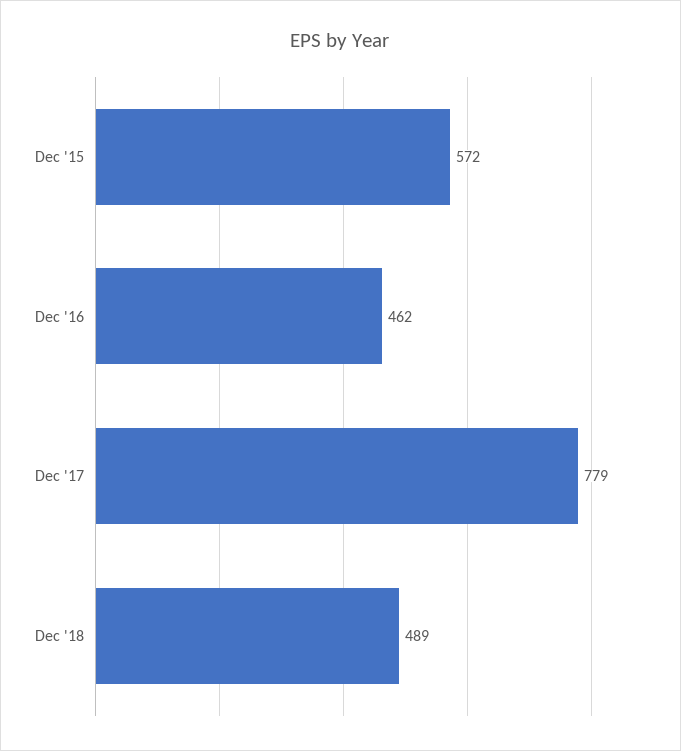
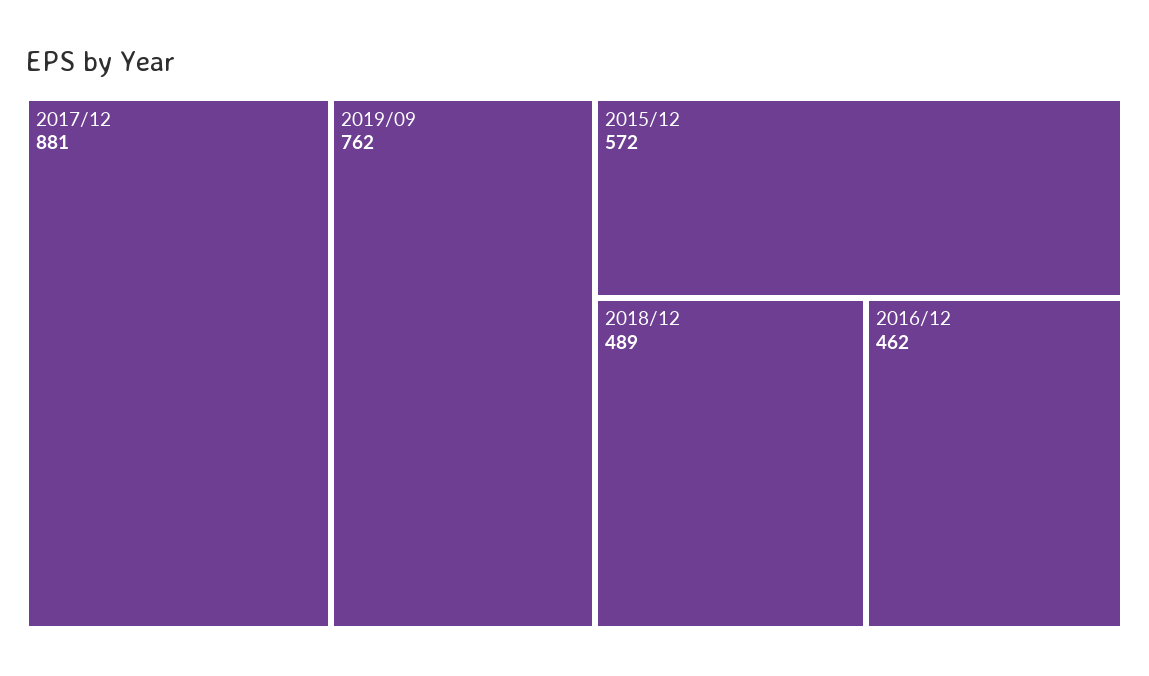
Dec '17: 779 -> 881
2019/09: none -> 762

